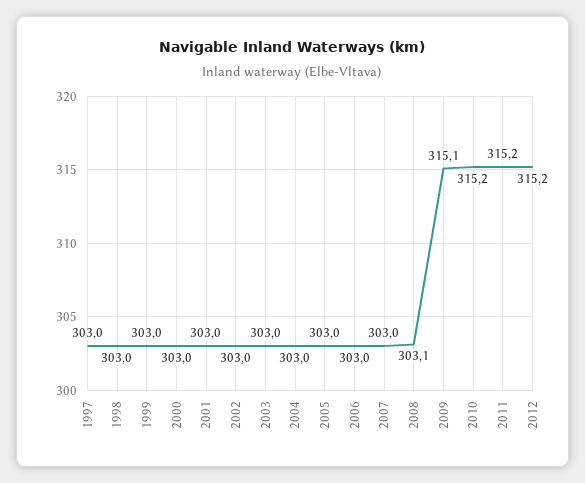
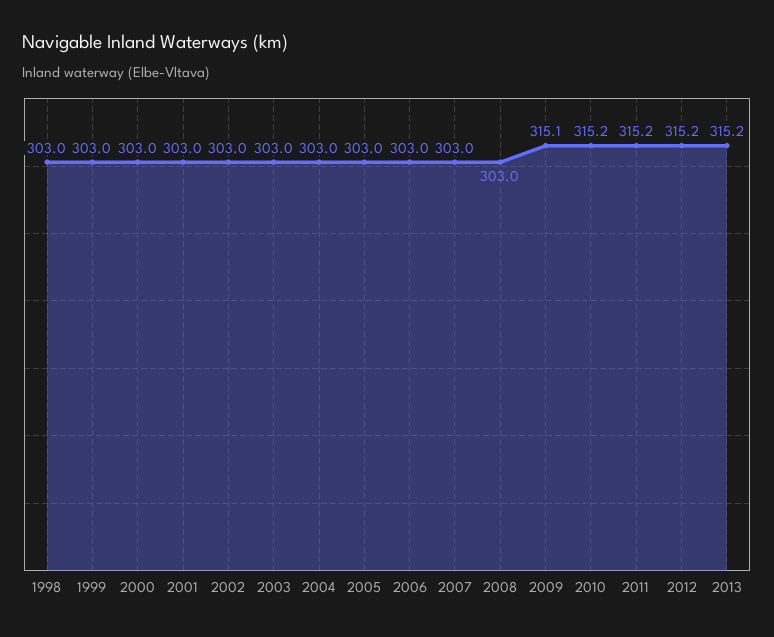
1997: 303 -> none
2008: 303.1 -> 303
2013: none -> 315.2

